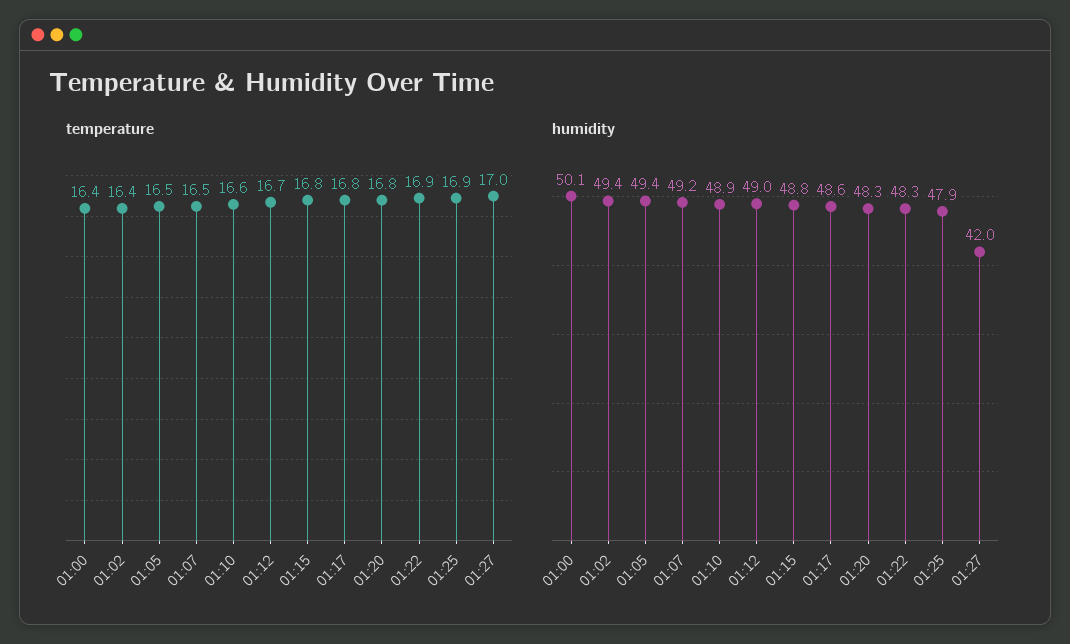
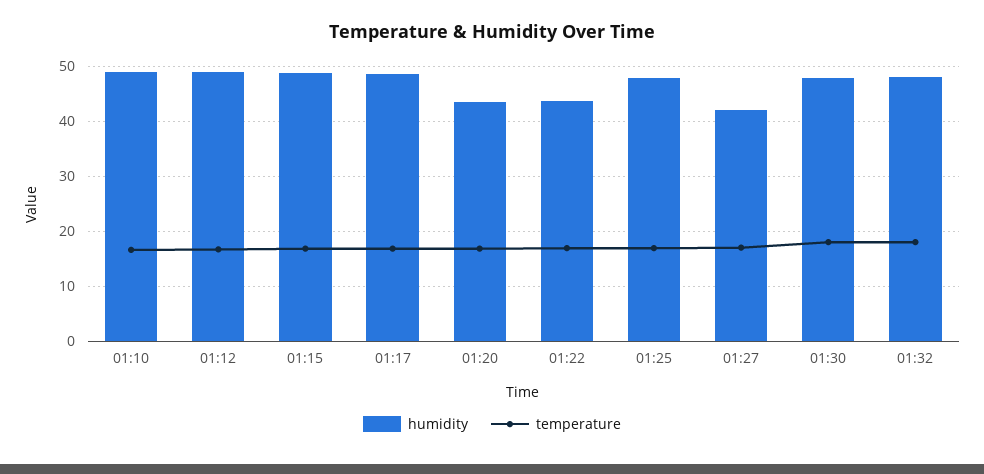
temperature, 01:00: 16.4 -> none
temperature, 01:02: 16.4 -> none
temperature, 01:05: 16.5 -> none
temperature, 01:07: 16.5 -> none
humidity, 01:00: 50.1 -> none
humidity, 01:02: 49.4 -> none
humidity, 01:05: 49.4 -> none
humidity, 01:07: 49.2 -> none
humidity, 01:20: 48.3 -> 44
humidity, 01:22: 48.3 -> 44
humidity, 01:30: none -> 48
temperature, 01:30: none -> 18
humidity, 01:32: none -> 48
temperature, 01:32: none -> 18

